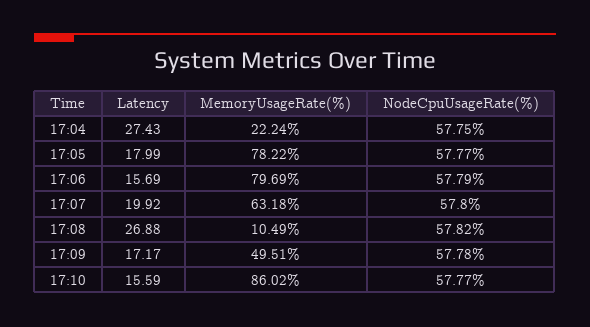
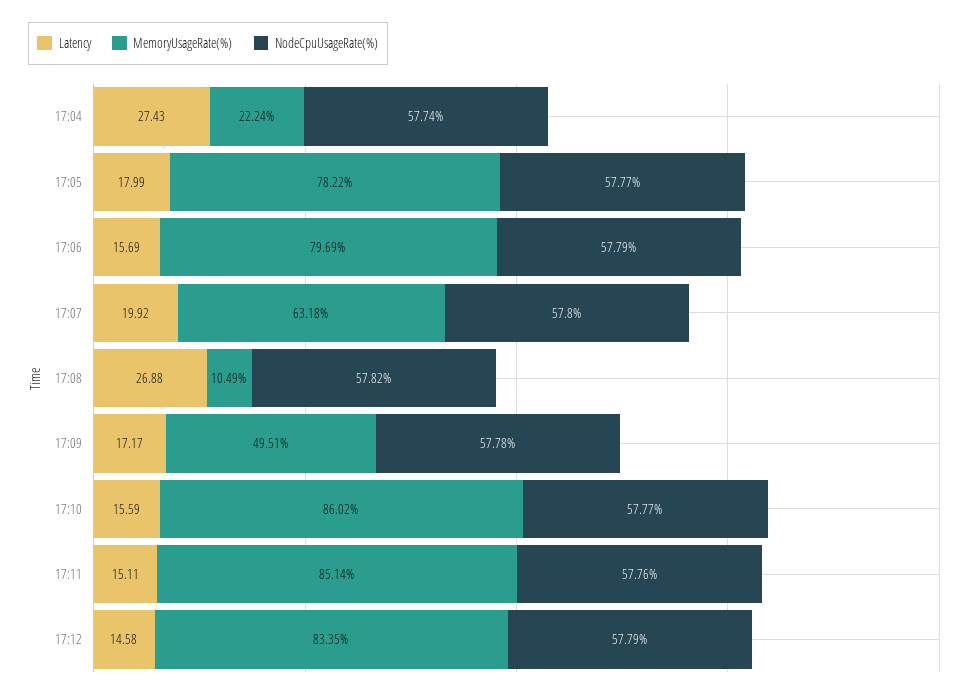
NodeCpuUsageRate(%), 17:04: 57.75 -> 57.74
Latency, 17:11: none -> 15.11
MemoryUsageRate(%), 17:11: none -> 85.14
NodeCpuUsageRate(%), 17:11: none -> 57.76
Latency, 17:12: none -> 14.58
MemoryUsageRate(%), 17:12: none -> 83.35
NodeCpuUsageRate(%), 17:12: none -> 57.79

